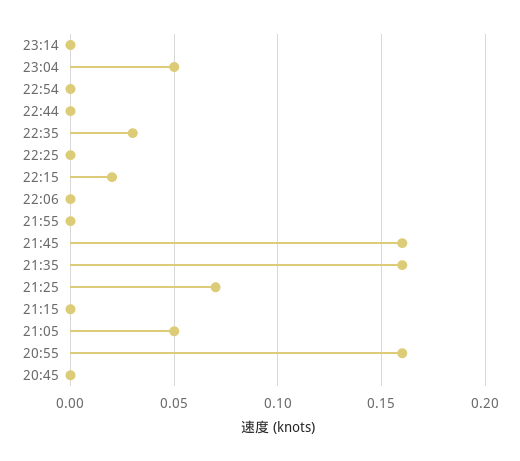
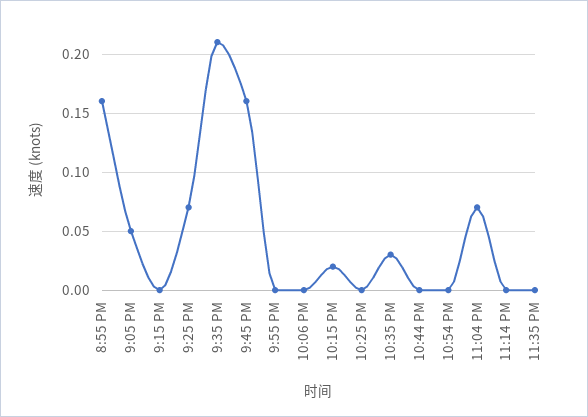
23:04: 0.05 -> 0.07
21:35: 0.16 -> 0.21
20:45: 0 -> none
11:35 PM: none -> 0

